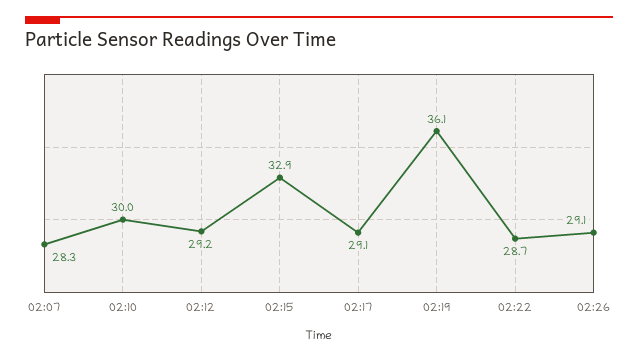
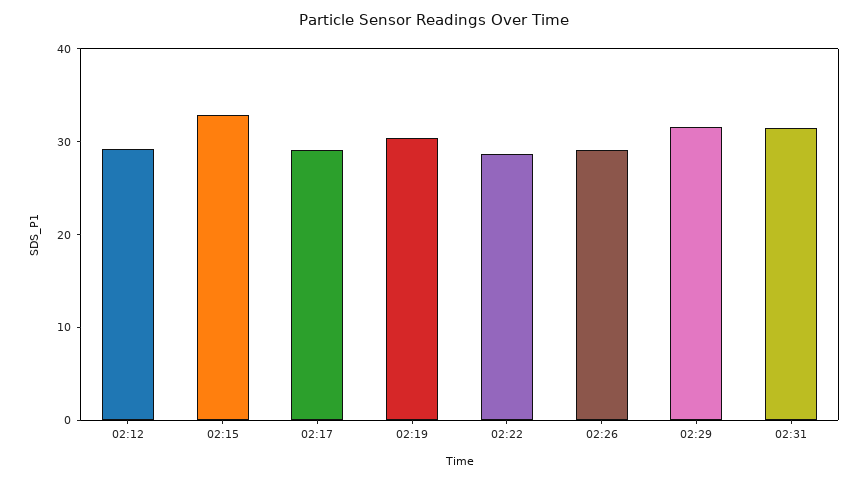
02:07: 28.3 -> none
02:10: 30 -> none
02:19: 36.1 -> 30
02:29: none -> 32
02:31: none -> 32

